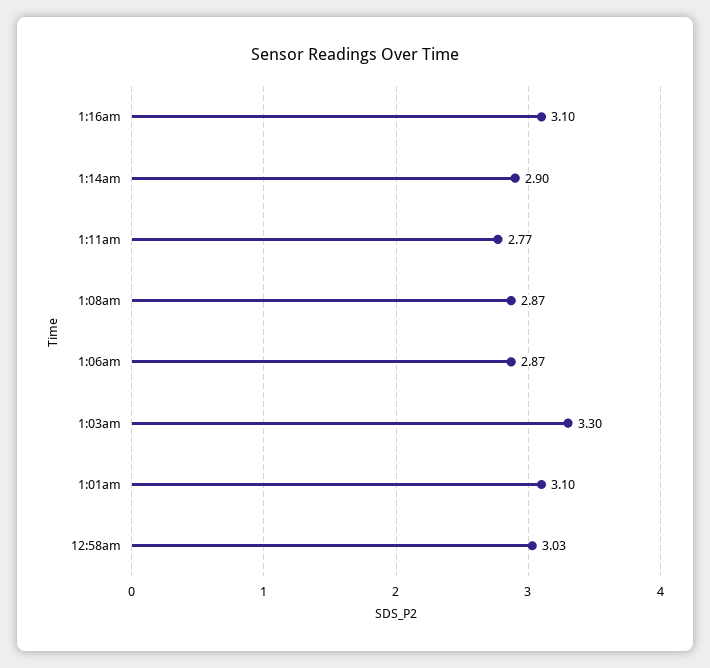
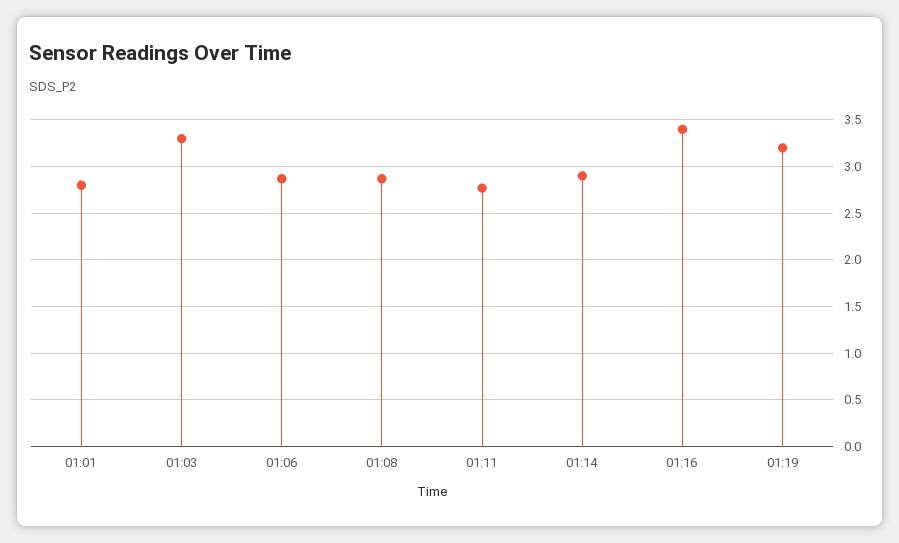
1:16am: 3.1 -> 3.4
1:01am: 3.1 -> 2.8
12:58am: 3.03 -> none
01:19: none -> 3.2

